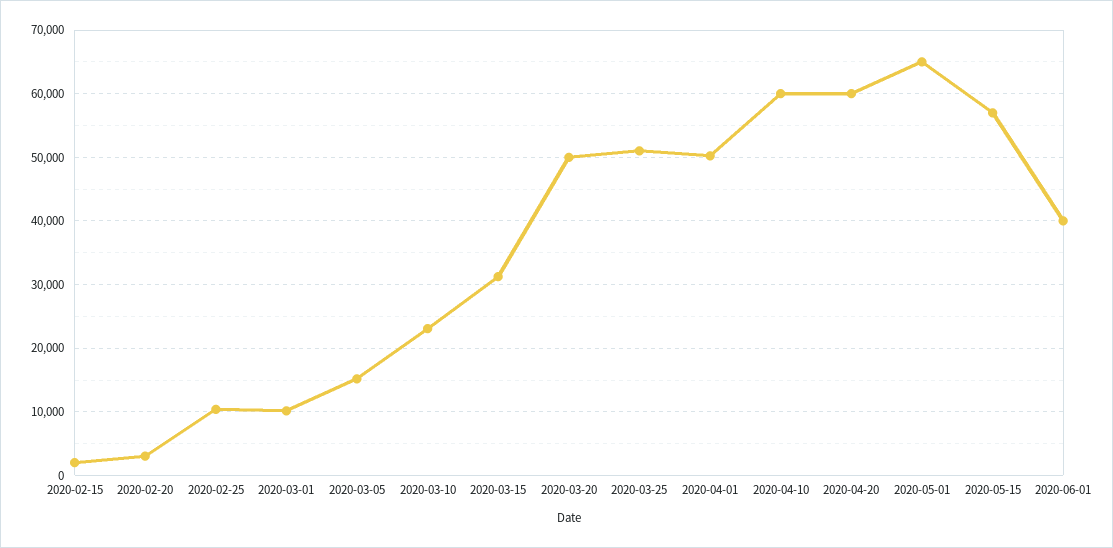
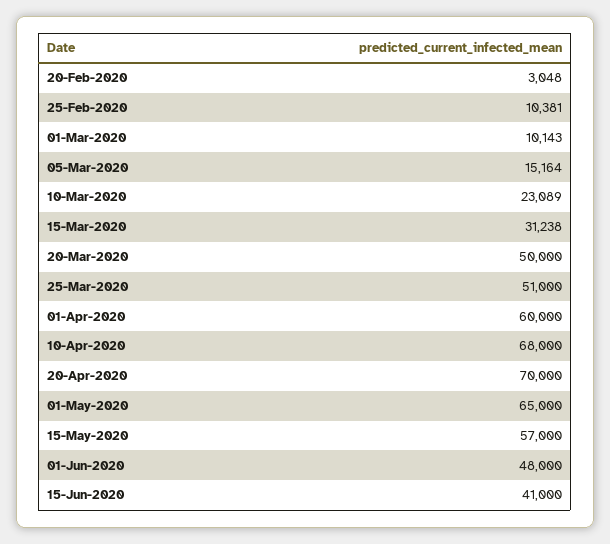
2020-02-15: 2000 -> none
2020-04-01: 50000 -> 60000
2020-04-10: 60000 -> 68000
2020-04-20: 60000 -> 70000
2020-06-01: 40000 -> 48000
15-Jun-2020: none -> 41000

